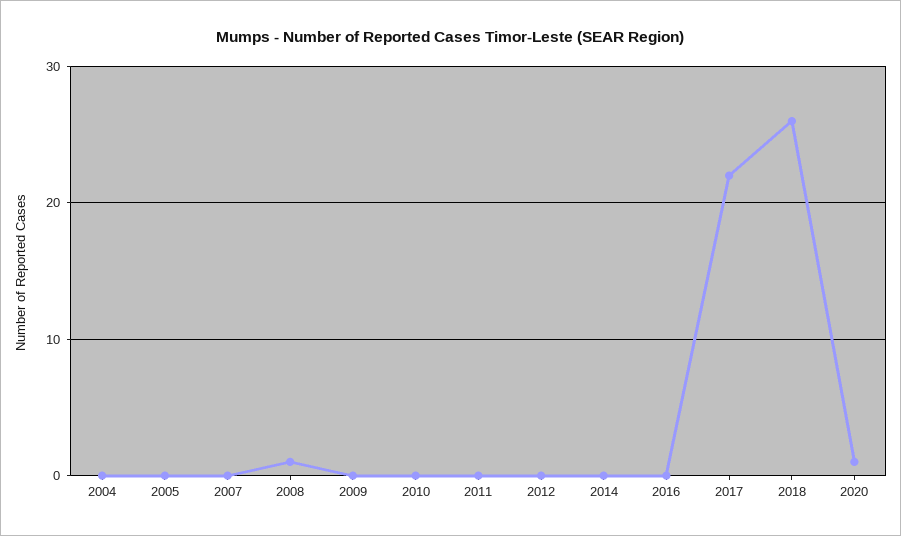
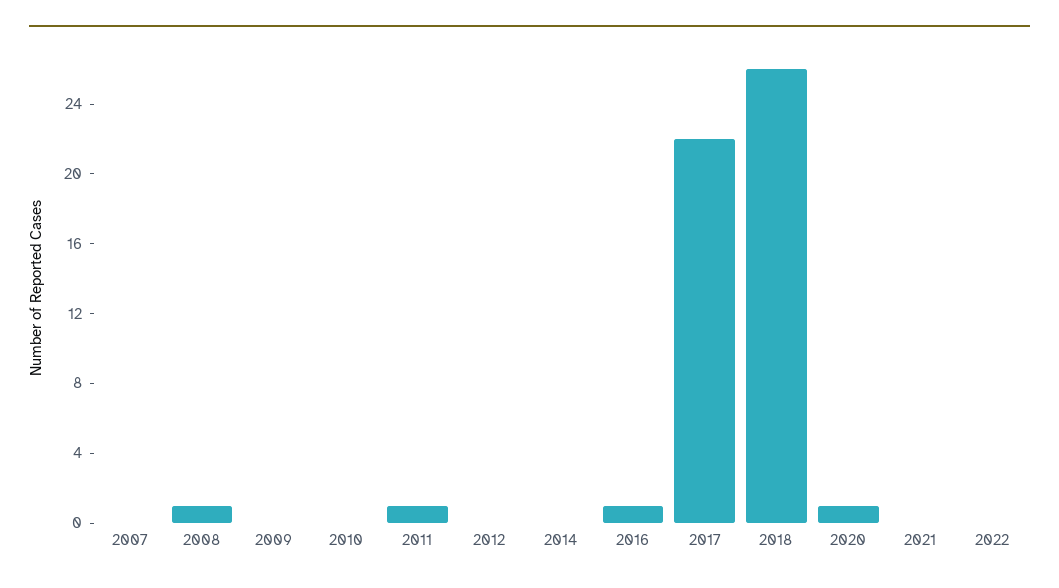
2004: 0 -> none
2005: 0 -> none
2011: 0 -> 1
2016: 0 -> 1
2021: none -> 0
2022: none -> 0

